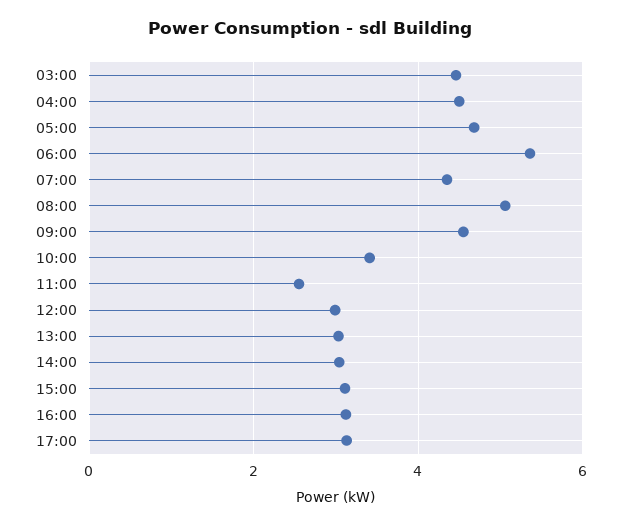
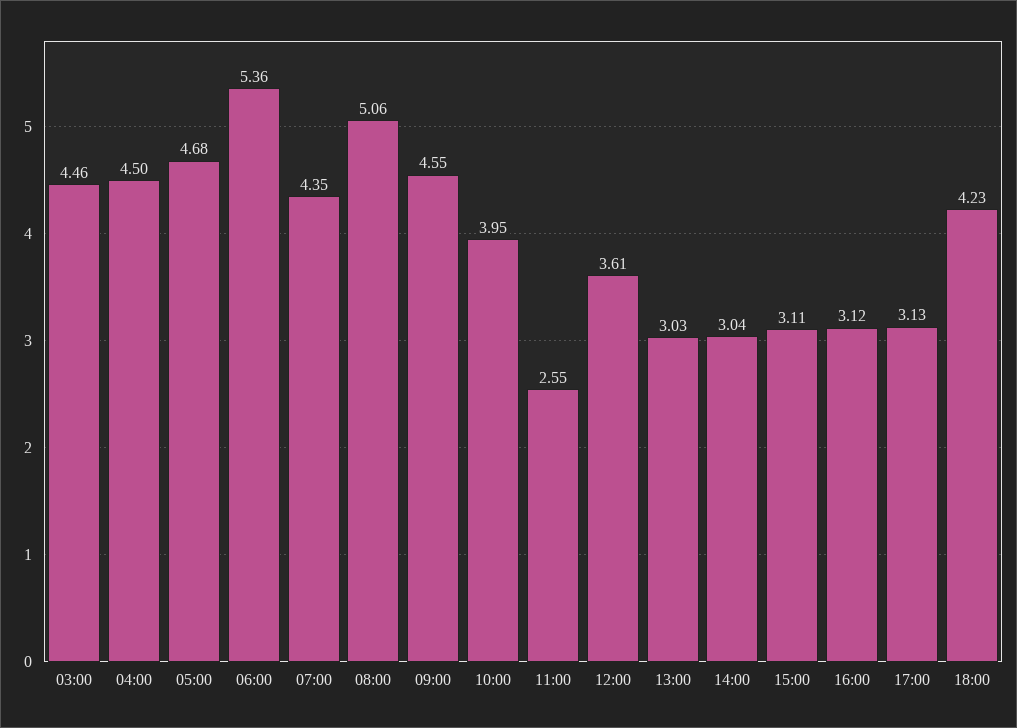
10:00: 3.4 -> 3.95
12:00: 3 -> 3.61
18:00: none -> 4.23

